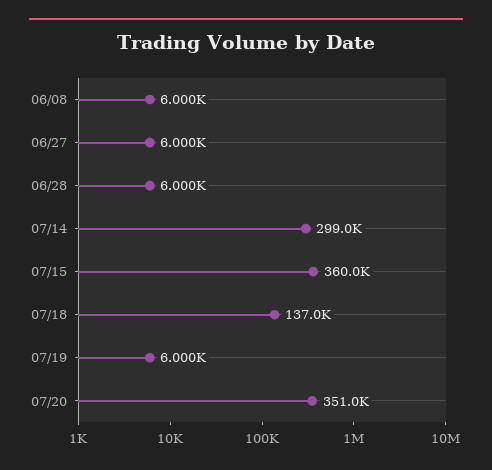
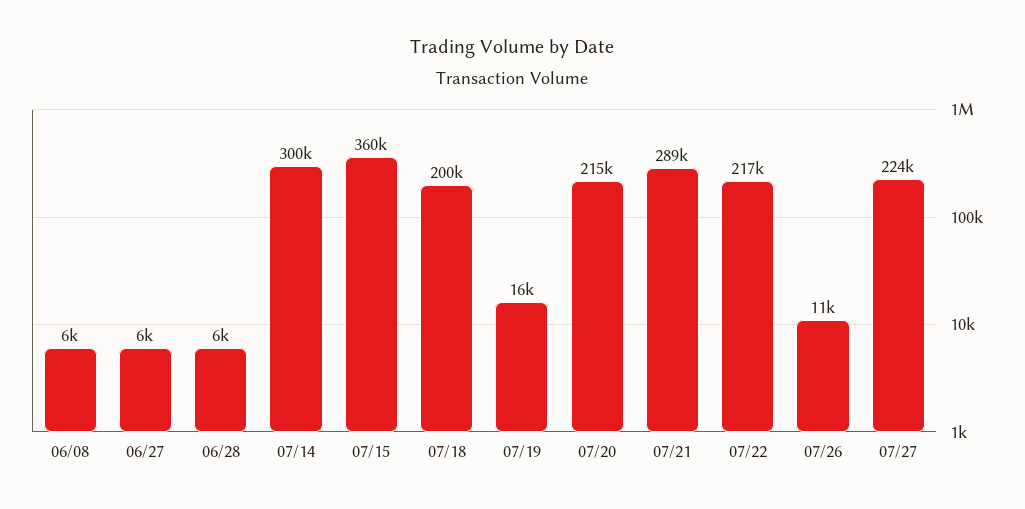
07/14: 299000 -> 300000
07/18: 137000 -> 200000
07/19: 6000 -> 16000
07/20: 351000 -> 215000
07/21: none -> 289000
07/22: none -> 217000
07/26: none -> 11000
07/27: none -> 224000

